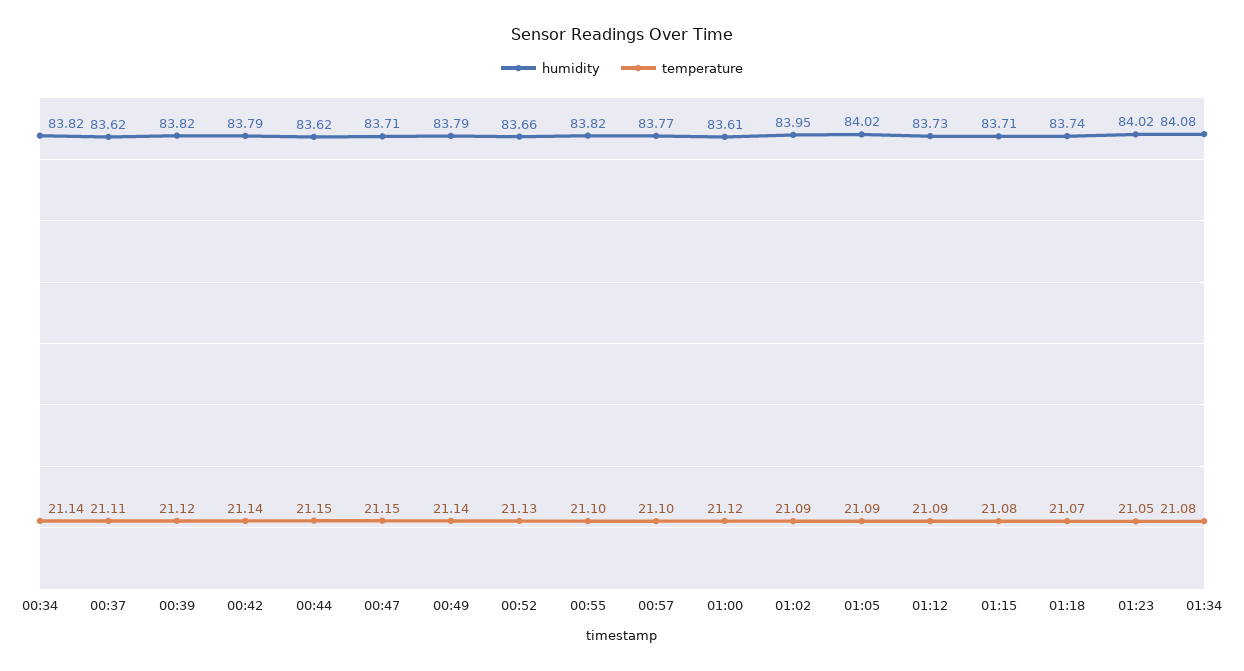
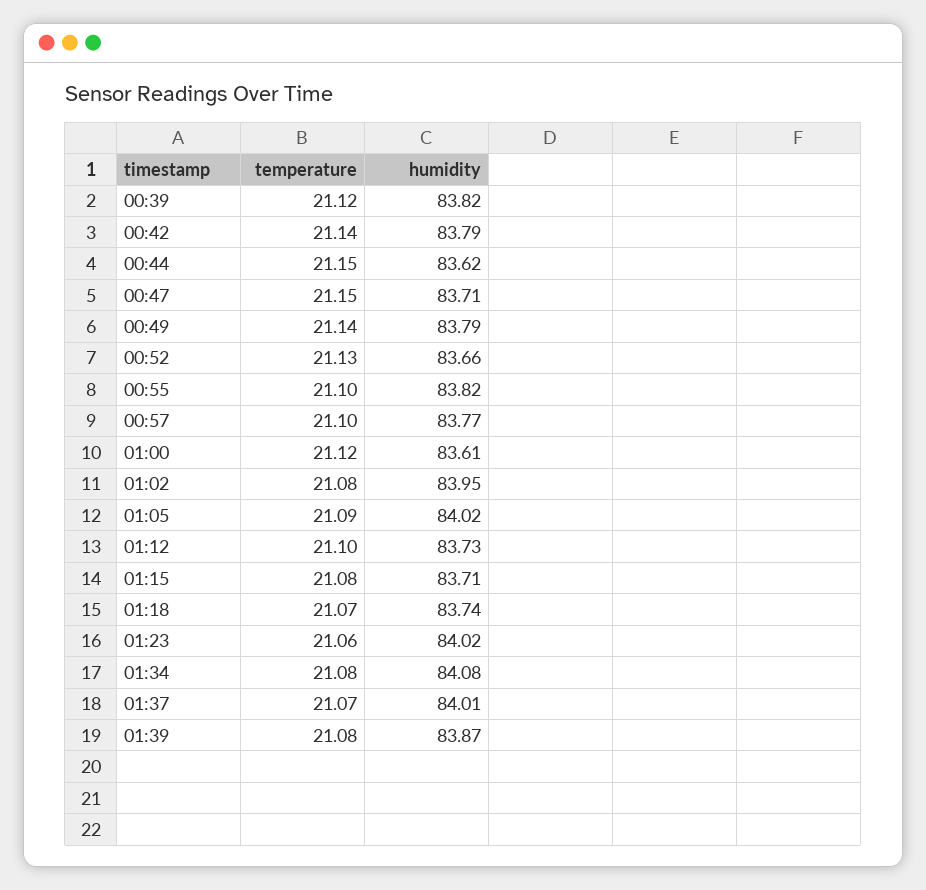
humidity, 00:34: 83.82 -> none
temperature, 00:34: 21.14 -> none
humidity, 00:37: 83.62 -> none
temperature, 00:37: 21.11 -> none
temperature, 01:02: 21.09 -> 21.08
temperature, 01:12: 21.09 -> 21.1
temperature, 01:23: 21.05 -> 21.06
temperature, 01:37: none -> 21.07
humidity, 01:37: none -> 84.01
temperature, 01:39: none -> 21.08
humidity, 01:39: none -> 83.87

